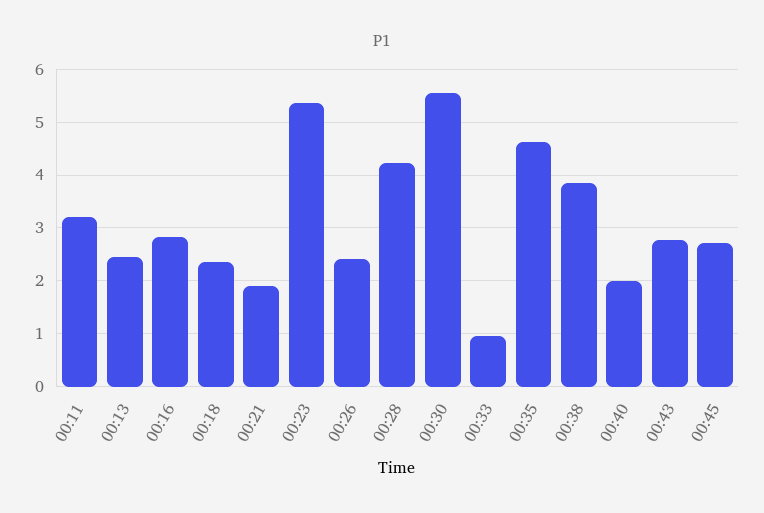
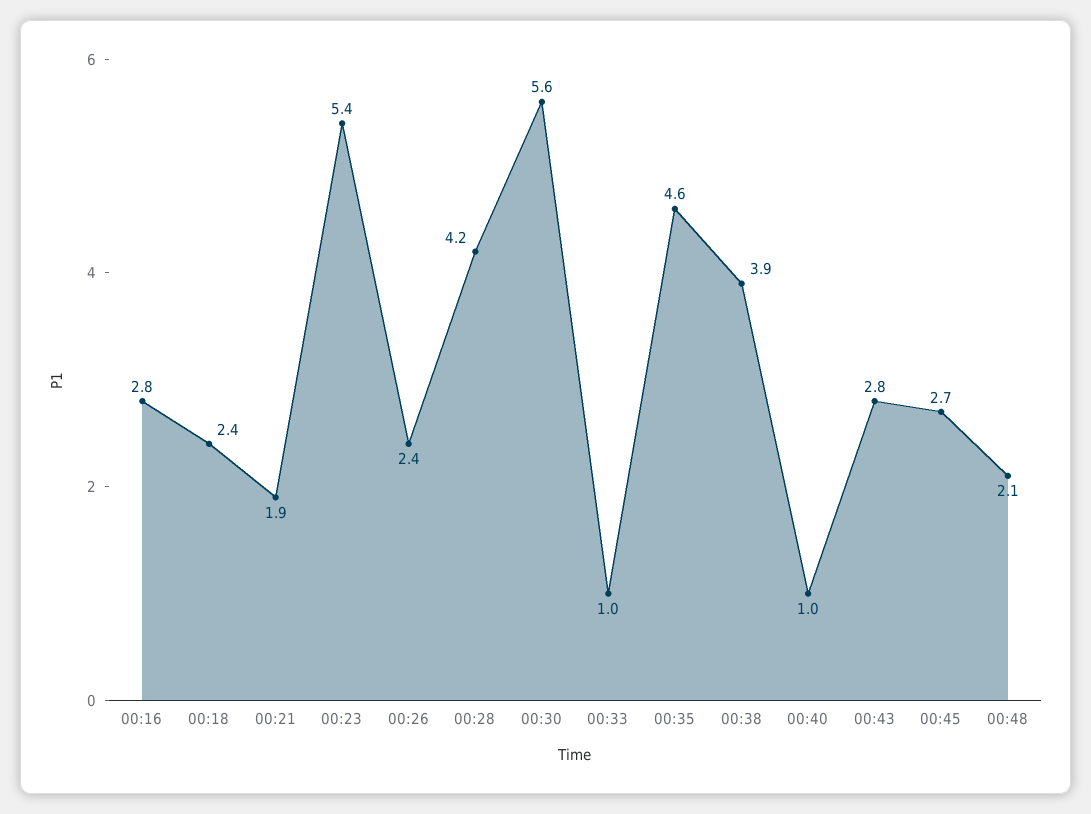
00:11: 3.2 -> none
00:13: 2.4 -> none
00:40: 2 -> 1
00:48: none -> 2.1

